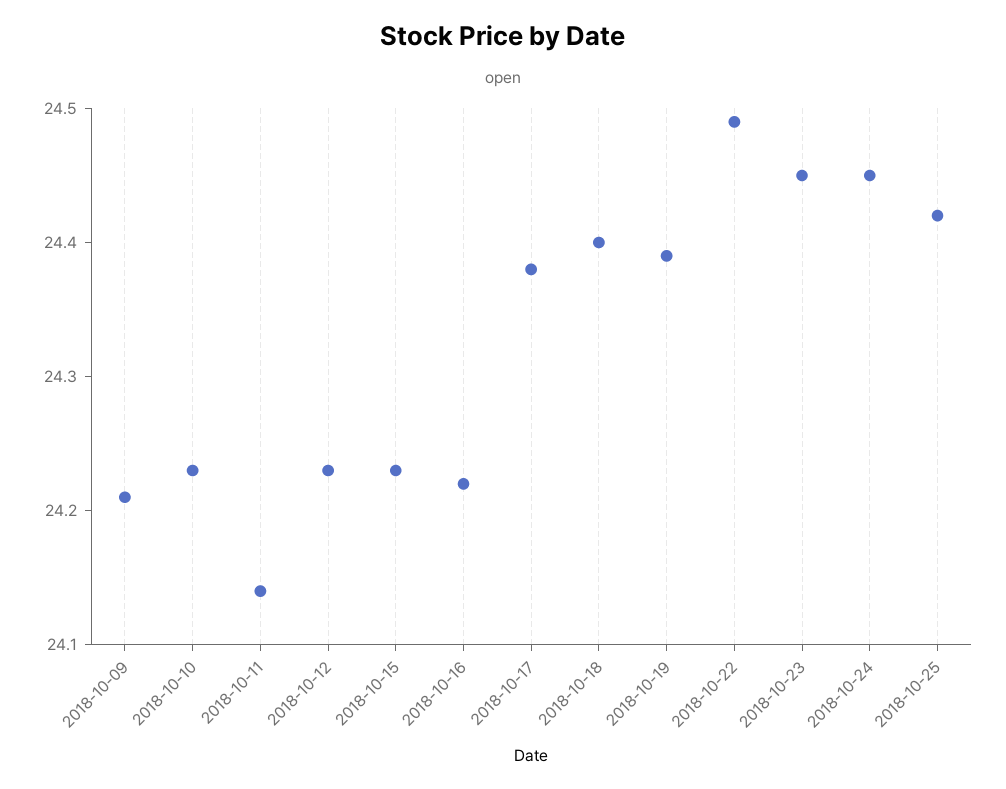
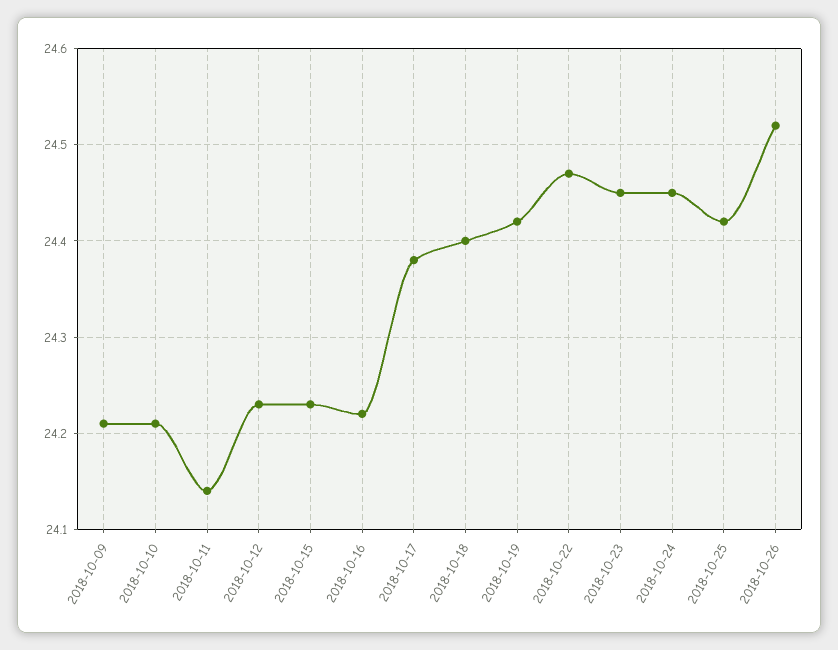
2018-10-10: 24.23 -> 24.21
2018-10-19: 24.39 -> 24.42
2018-10-22: 24.49 -> 24.47
2018-10-26: none -> 24.52

